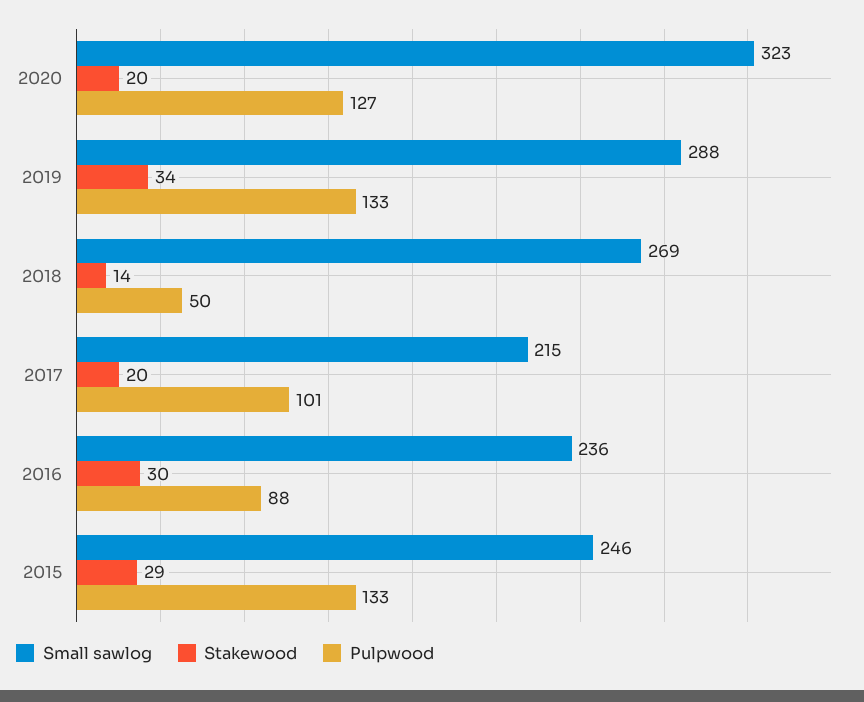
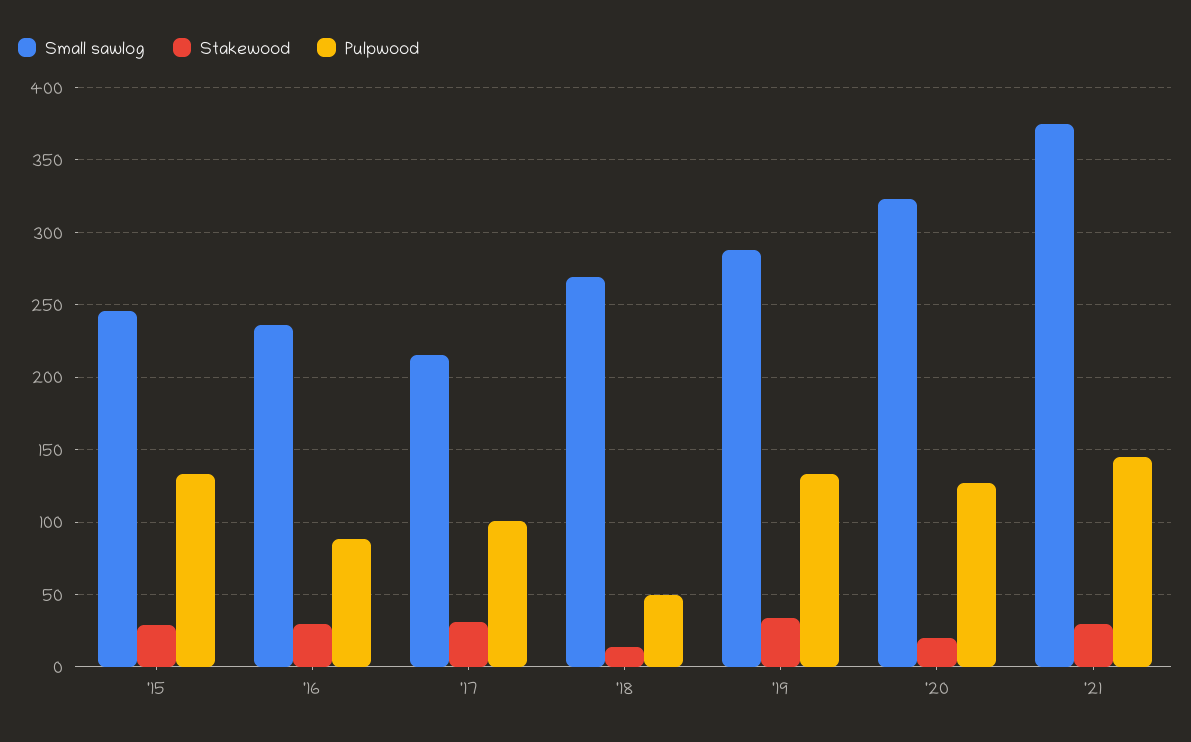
Stakewood, 2017: 20 -> 30
Small sawlog, '21: none -> 375
Stakewood, '21: none -> 30
Pulpwood, '21: none -> 145

